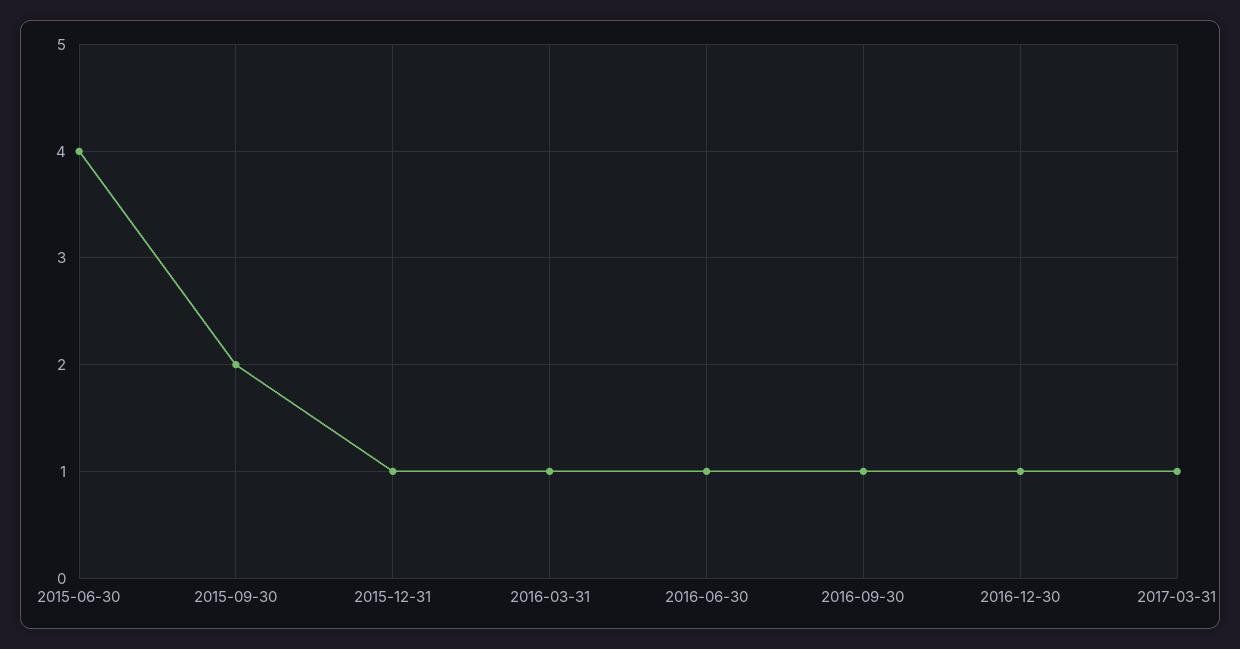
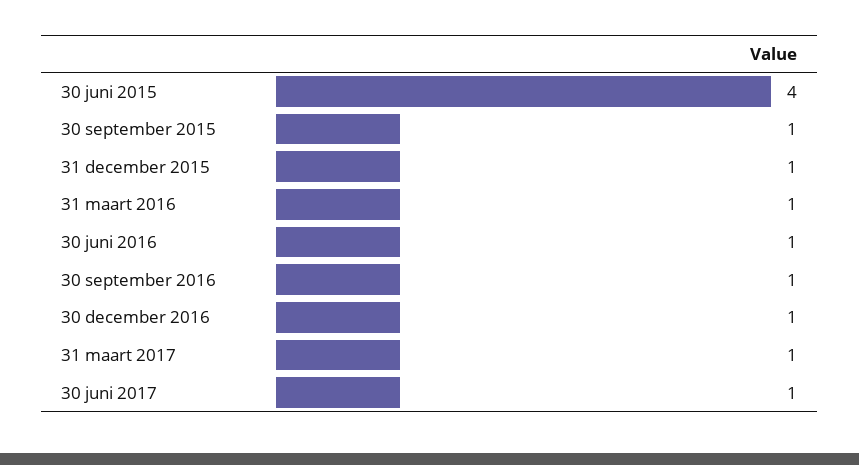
2015-09-30: 2 -> 1
30 juni 2017: none -> 1

